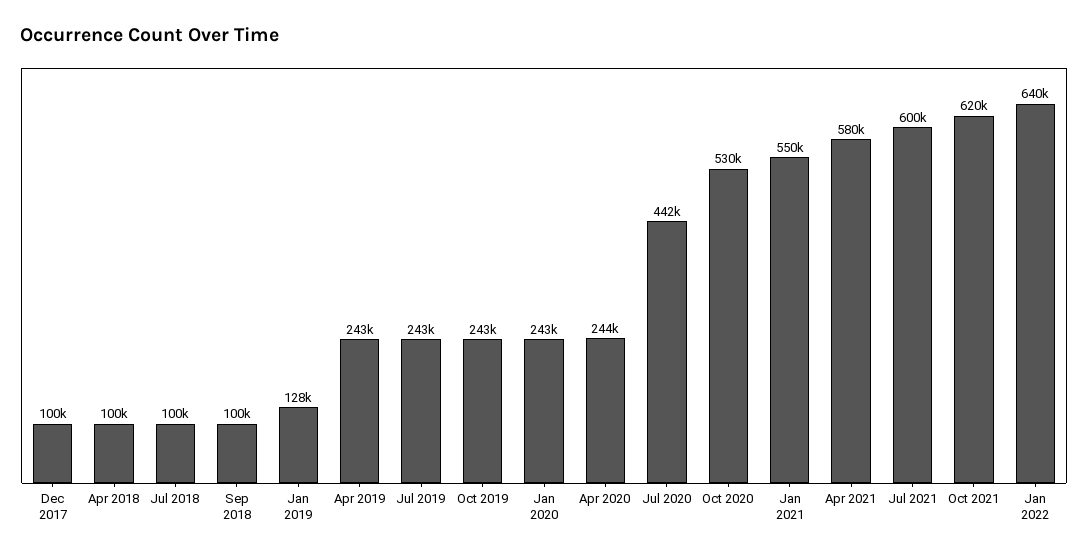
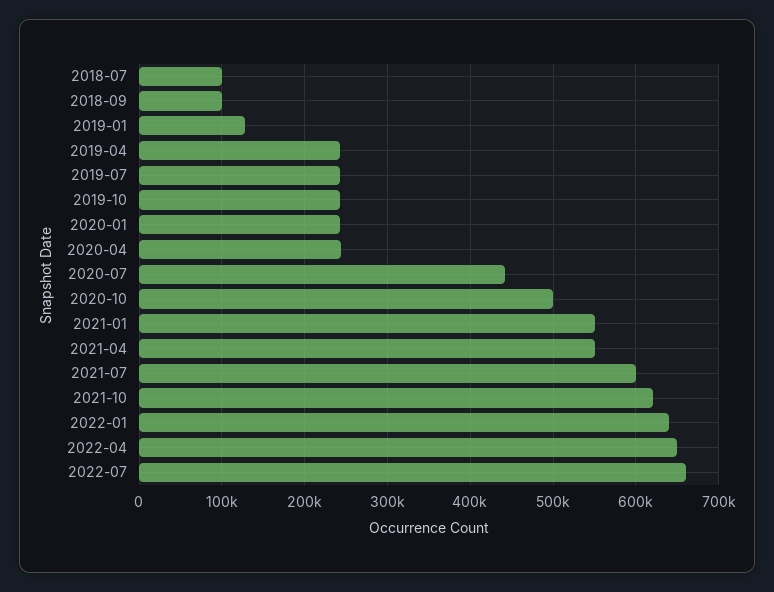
Dec 2017: 100000 -> none
Apr 2018: 100000 -> none
Oct 2020: 530000 -> 500000
Apr 2021: 580000 -> 550000
2022-04: none -> 650000
2022-07: none -> 660000

